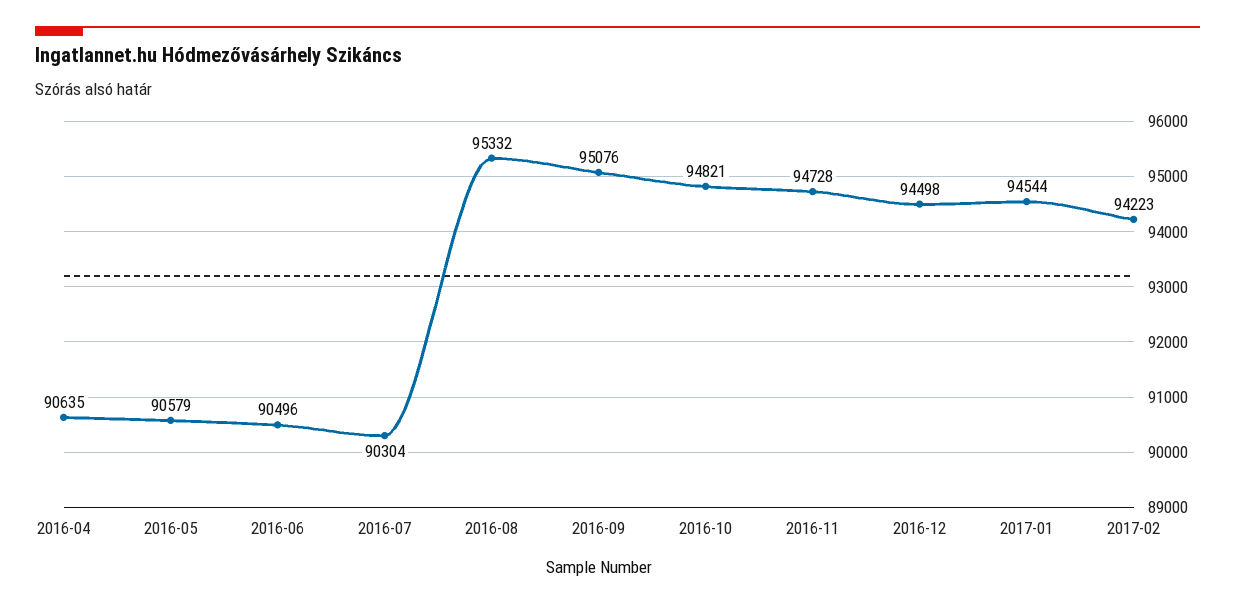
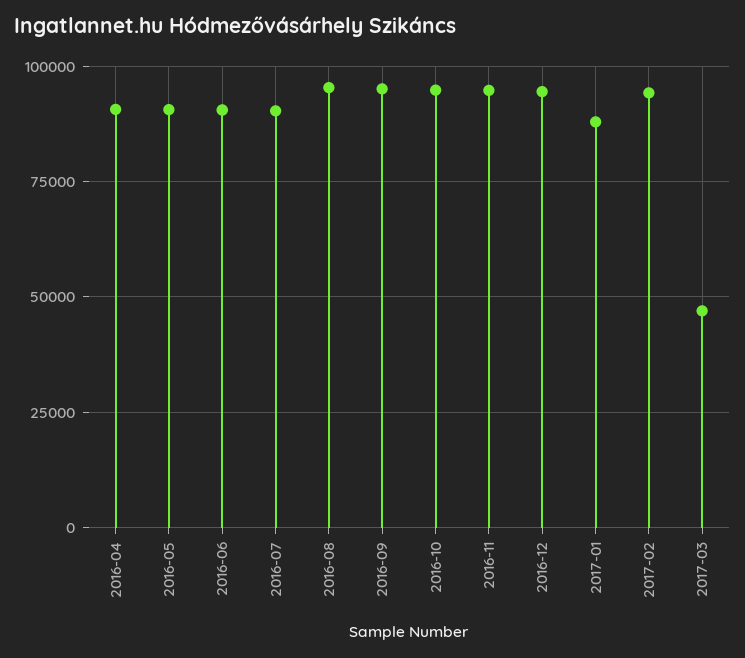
2017-01: 94544 -> 87500
2017-03: none -> 47500

